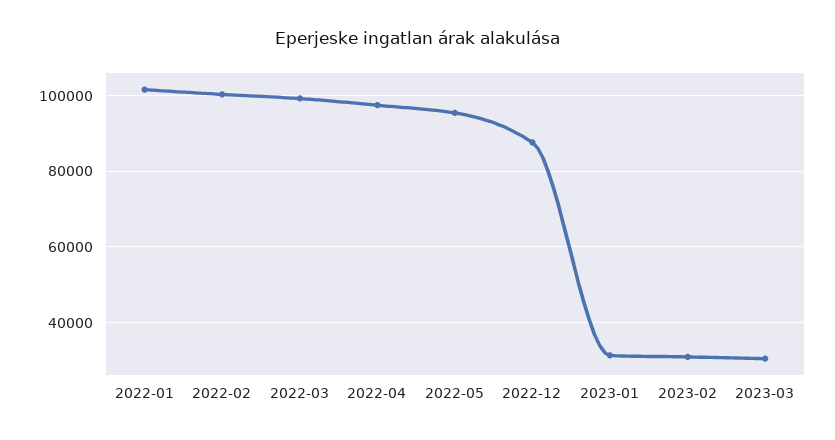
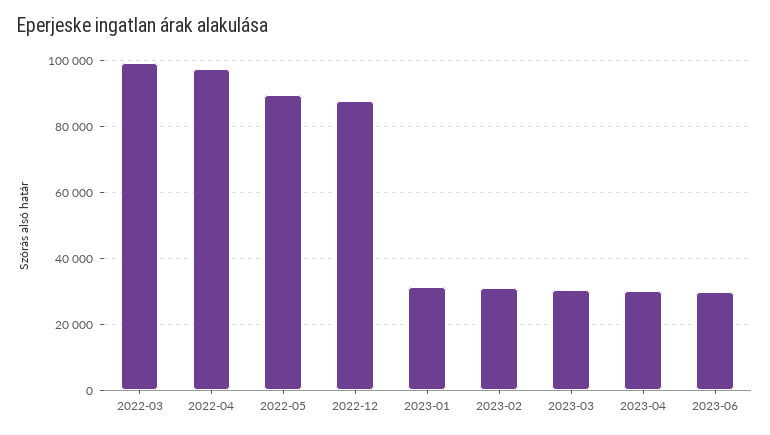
2022-01: 102000 -> none
2022-02: 100000 -> none
2022-05: 96000 -> 90000
2023-04: none -> 30000
2023-06: none -> 30000

